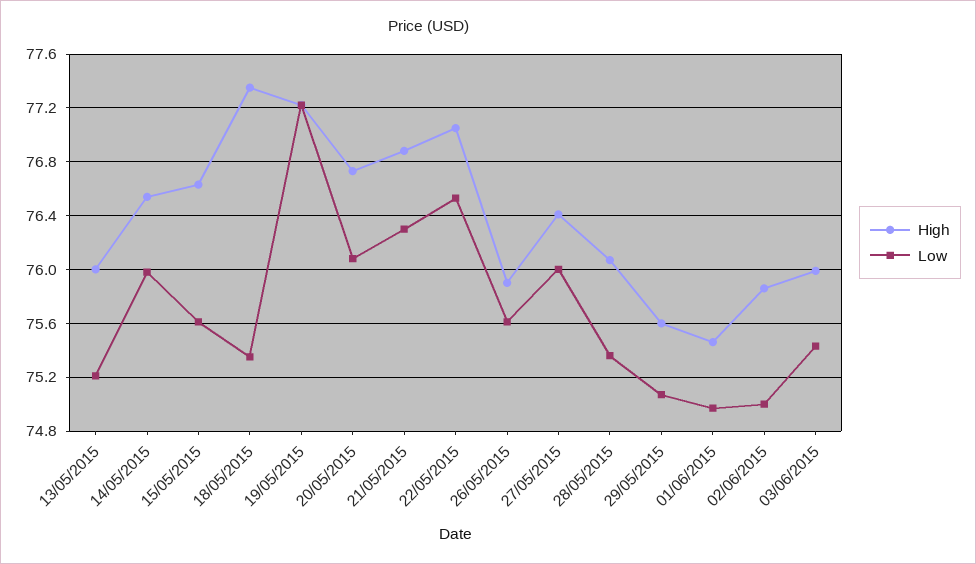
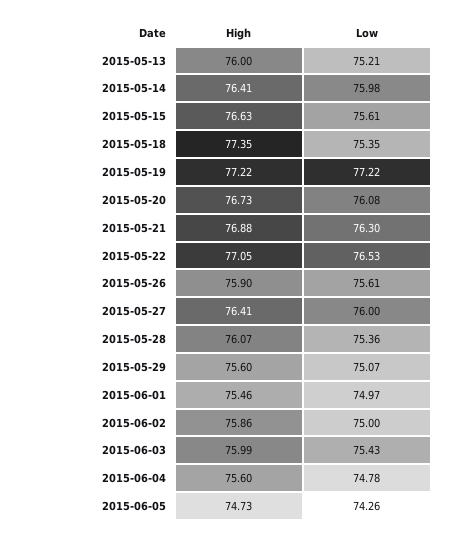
High, 14/05/2015: 76.55 -> 76.41
High, 2015-06-04: none -> 75.6
Low, 2015-06-04: none -> 74.78
High, 2015-06-05: none -> 74.73
Low, 2015-06-05: none -> 74.26

